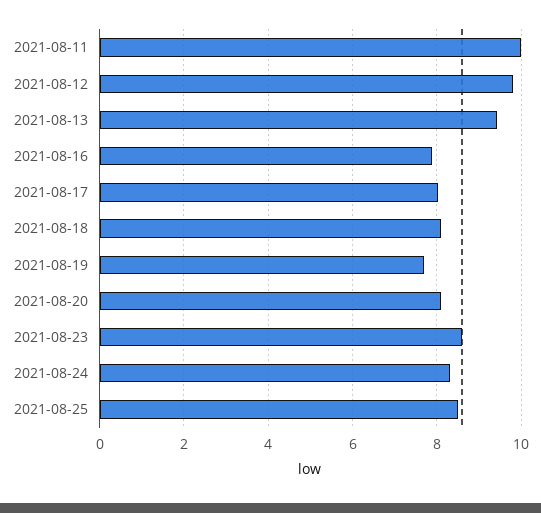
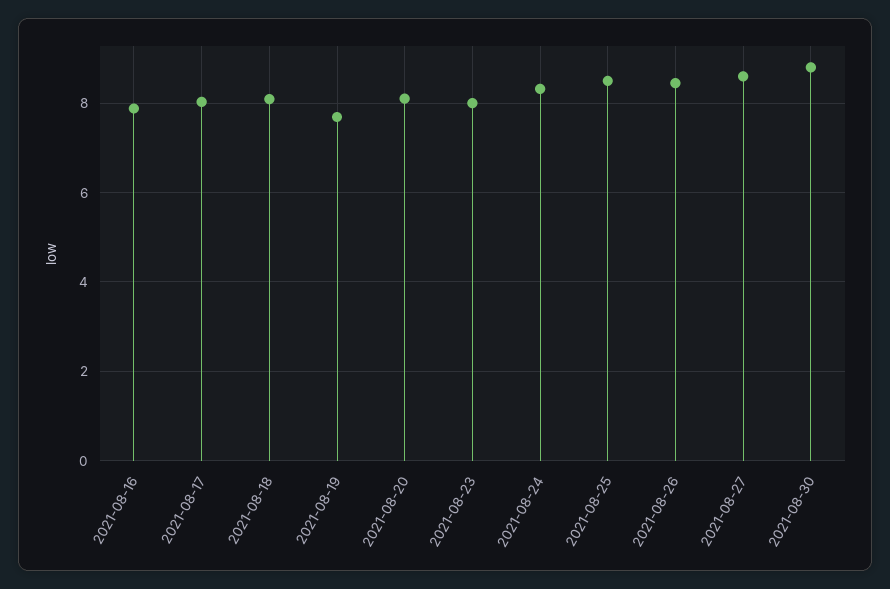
2021-08-11: 10 -> none
2021-08-12: 9.8 -> none
2021-08-13: 9.4 -> none
2021-08-23: 8.6 -> 8
2021-08-26: none -> 8.4
2021-08-27: none -> 8.6
2021-08-30: none -> 8.8

